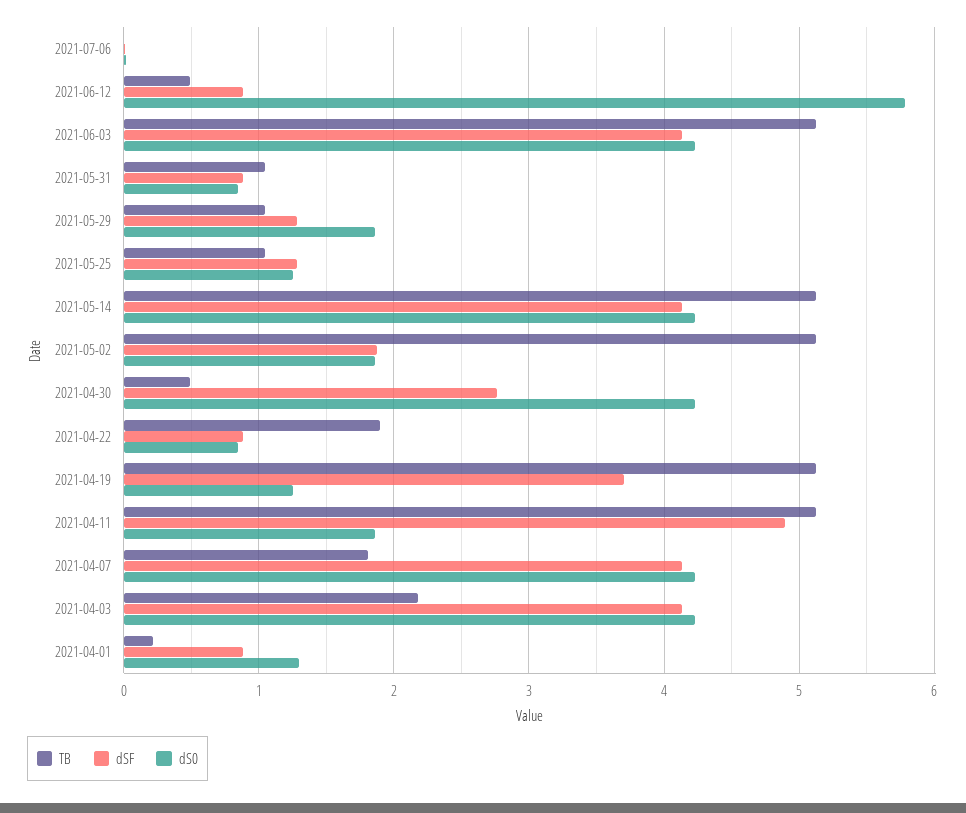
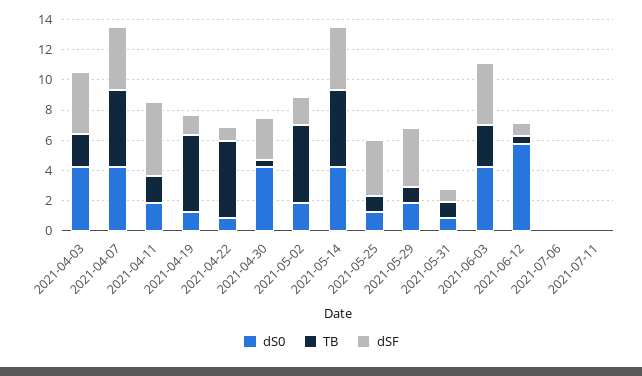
TB, 2021-06-03: 5.1 -> 3
dSF, 2021-05-29: 1.3 -> 4
dSF, 2021-05-25: 1.3 -> 4
TB, 2021-04-22: 1.9 -> 5
dSF, 2021-04-19: 3.7 -> 1
TB, 2021-04-11: 5.1 -> 2
TB, 2021-04-07: 1.8 -> 5
TB, 2021-04-01: 0.2 -> none
dSF, 2021-04-01: 0.9 -> none
dS0, 2021-04-01: 1.3 -> none
dS0, 2021-07-11: none -> 0
TB, 2021-07-11: none -> 0
dSF, 2021-07-11: none -> 0

